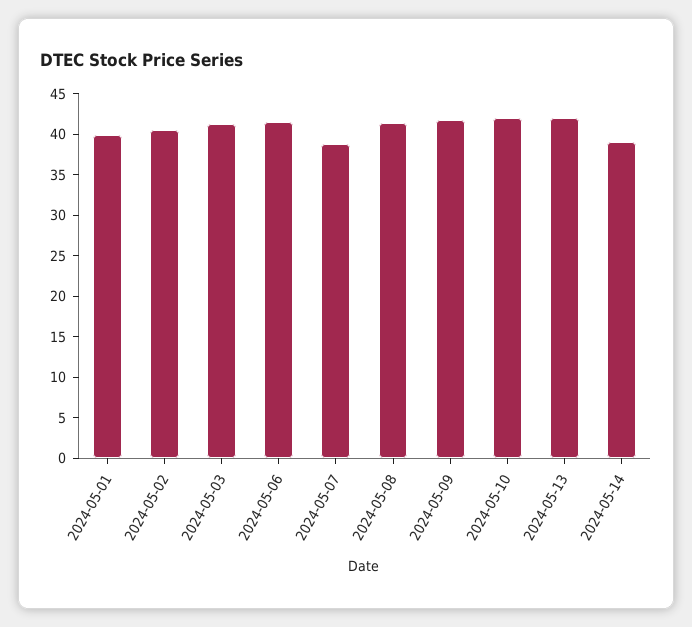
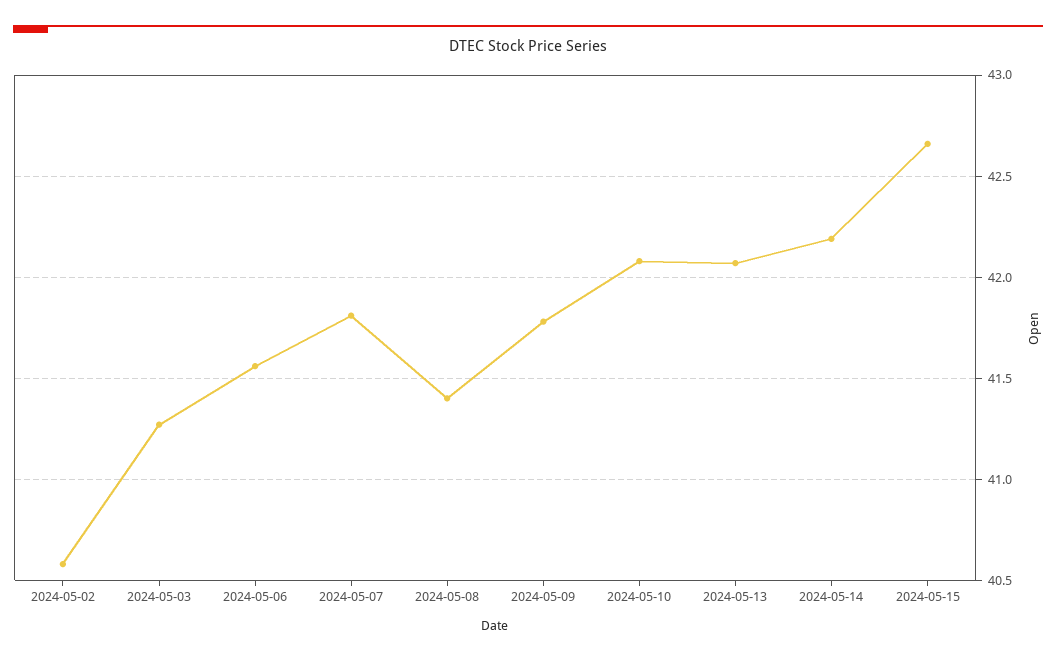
2024-05-01: 40 -> none
2024-05-07: 39 -> 41.8
2024-05-14: 39 -> 42.2
2024-05-15: none -> 42.65

